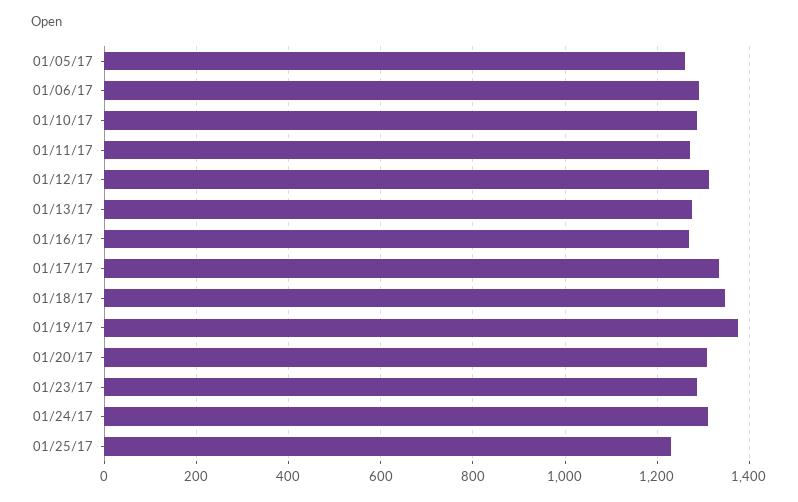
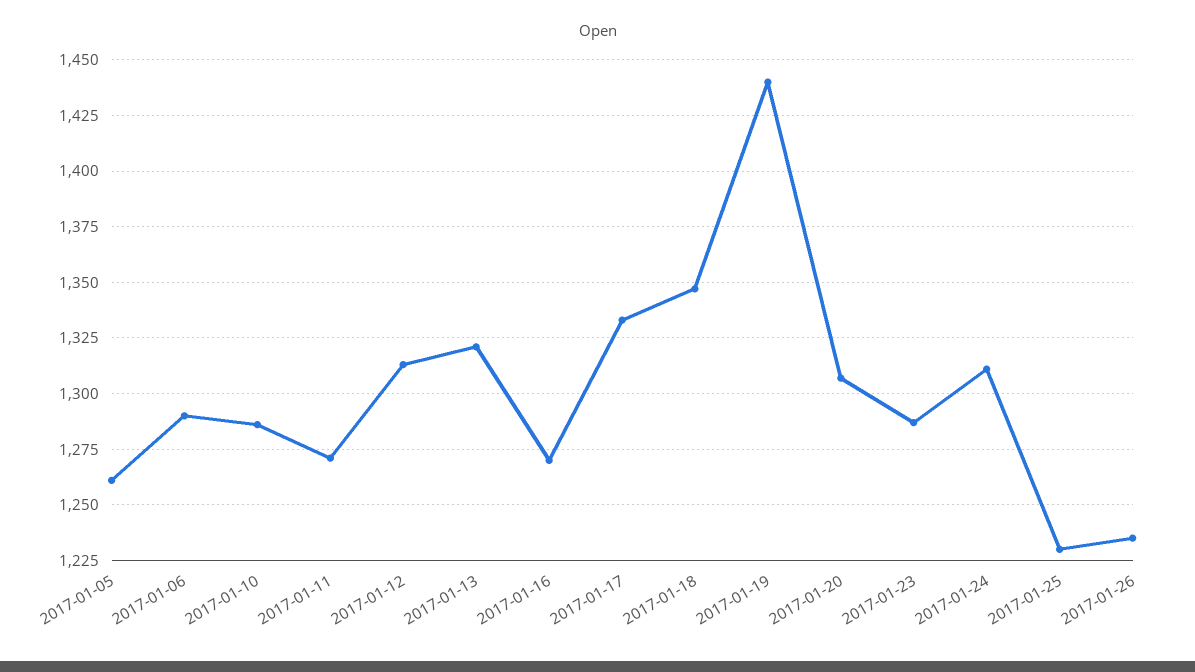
01/13/17: 1280 -> 1320
01/19/17: 1380 -> 1440
2017-01-26: none -> 1235

